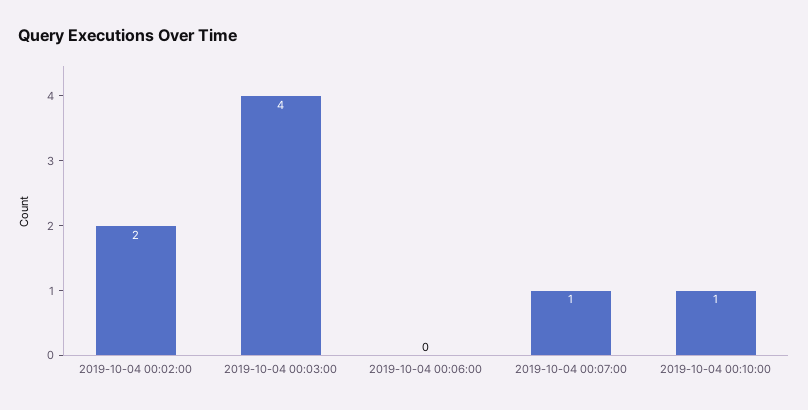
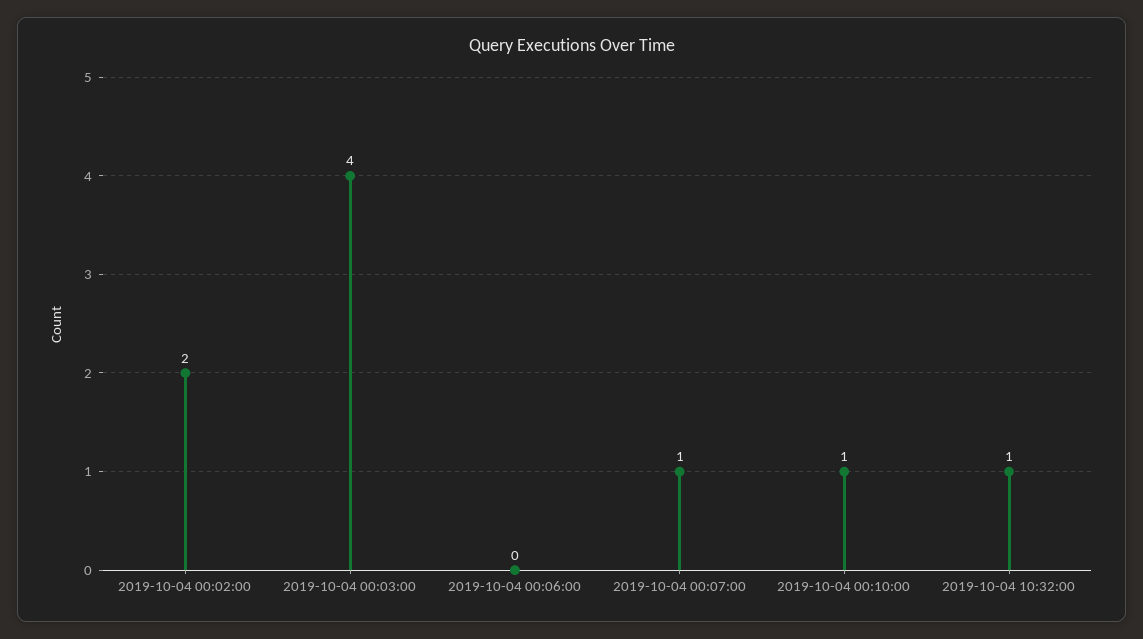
2019-10-04 10:32:00: none -> 1

